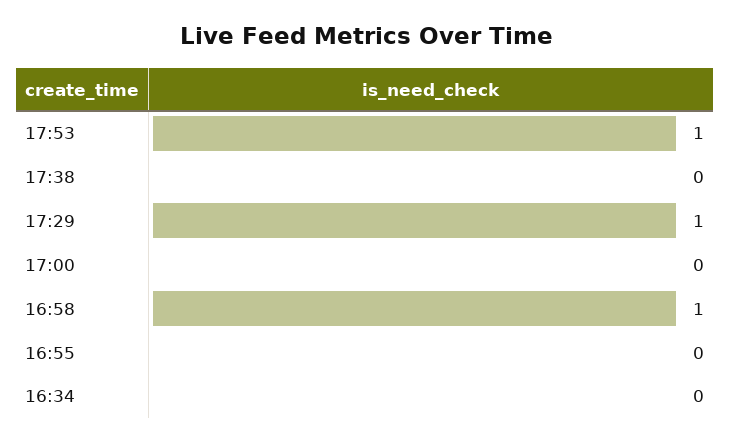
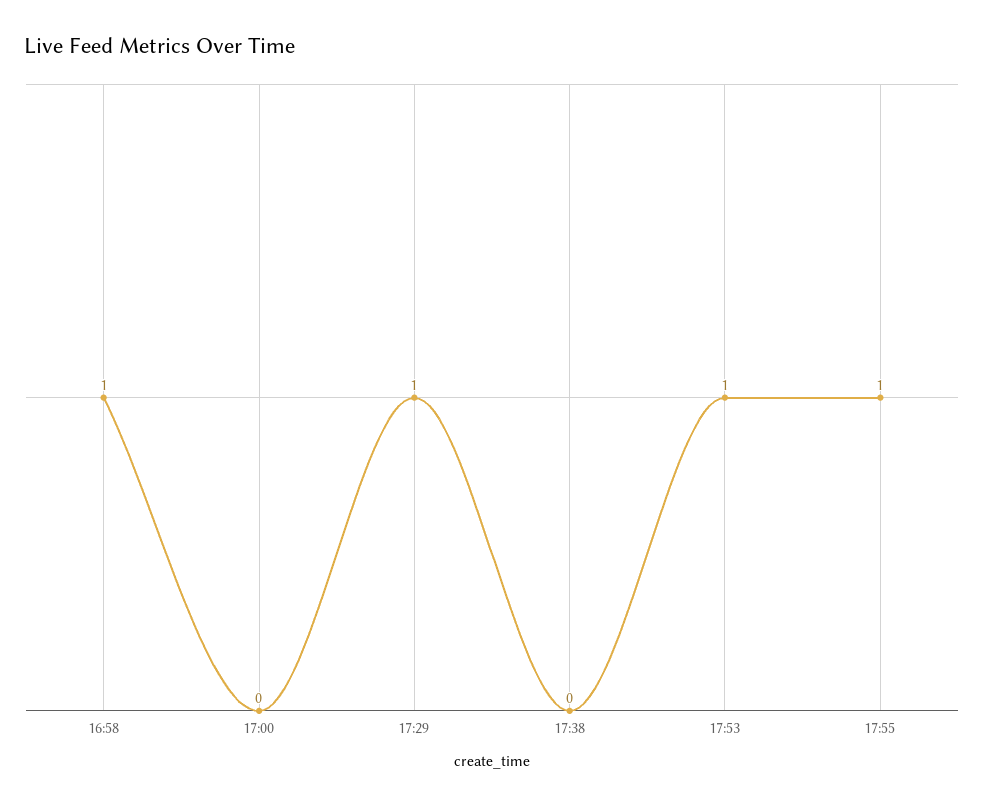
16:55: 0 -> none
16:34: 0 -> none
17:55: none -> 1

